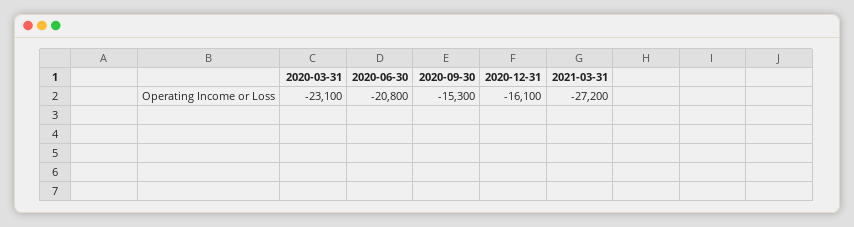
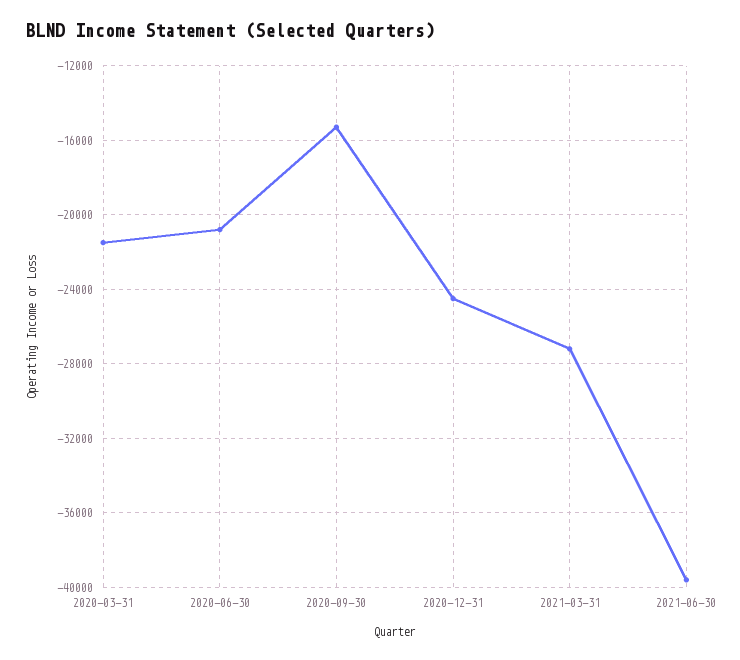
2020-03-31: -23100 -> -21500
2020-12-31: -16100 -> -24500
2021-06-30: none -> -39500

